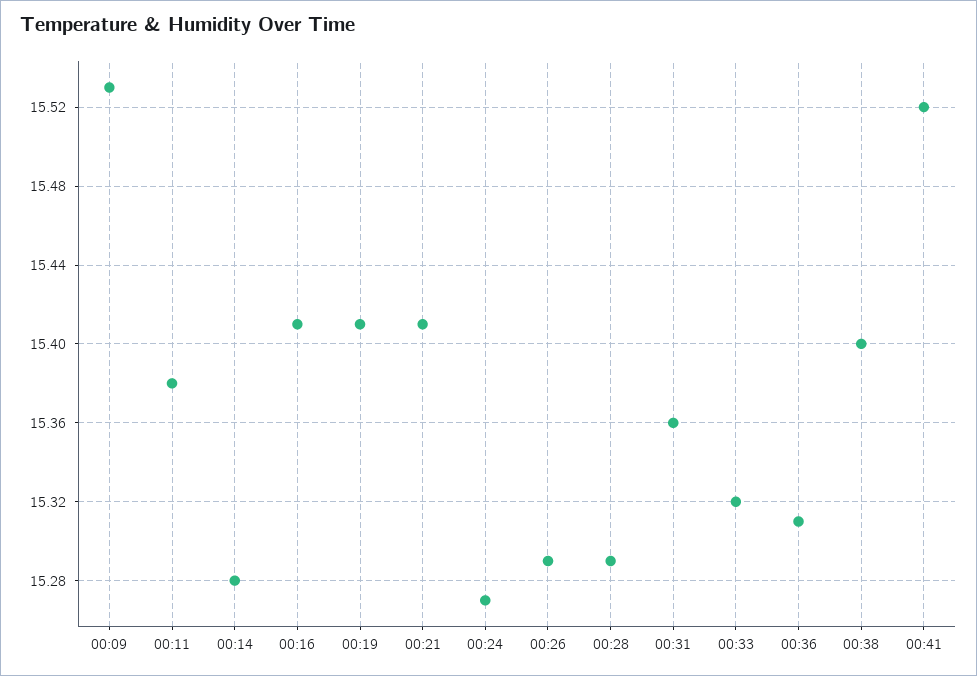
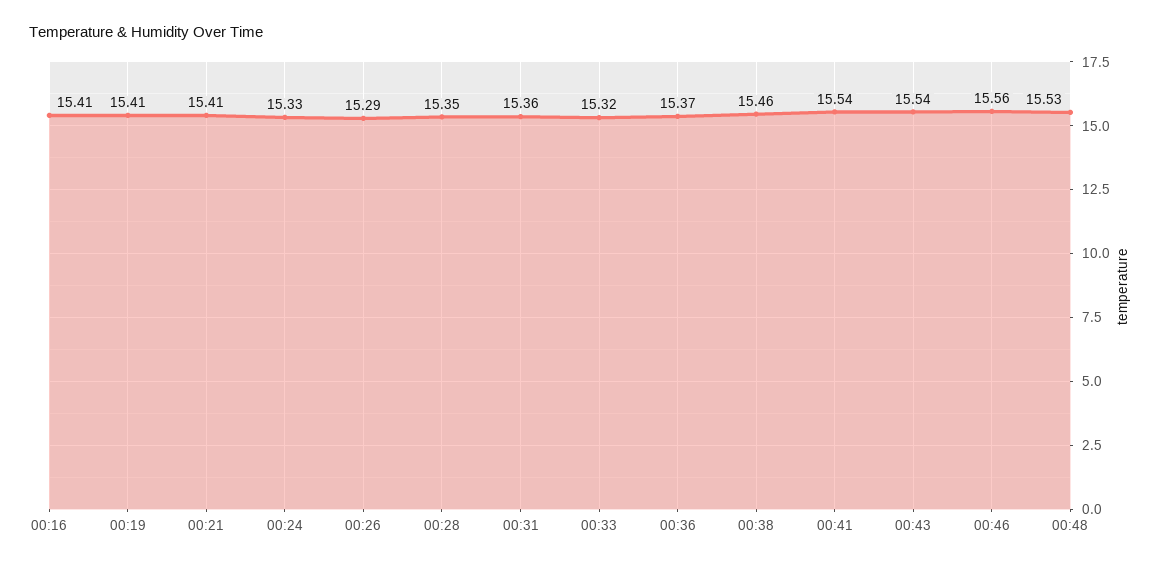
00:09: 15.53 -> none
00:11: 15.38 -> none
00:14: 15.28 -> none
00:24: 15.27 -> 15.33
00:28: 15.29 -> 15.35
00:36: 15.31 -> 15.37
00:38: 15.4 -> 15.46
00:41: 15.52 -> 15.54
00:43: none -> 15.54
00:46: none -> 15.56
00:48: none -> 15.53

